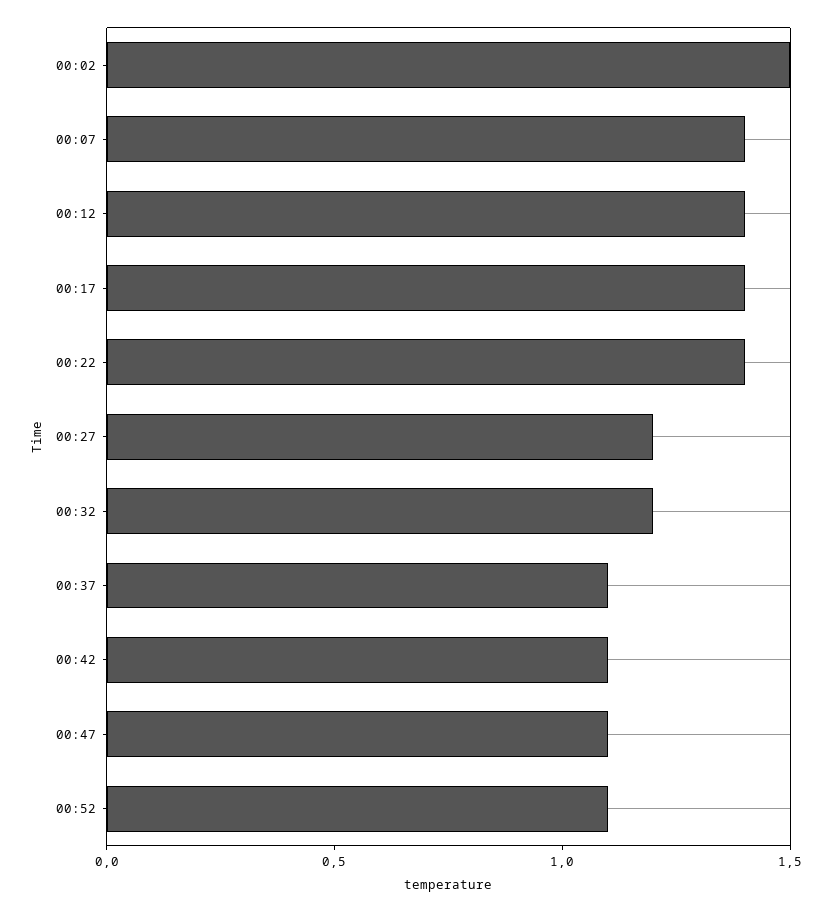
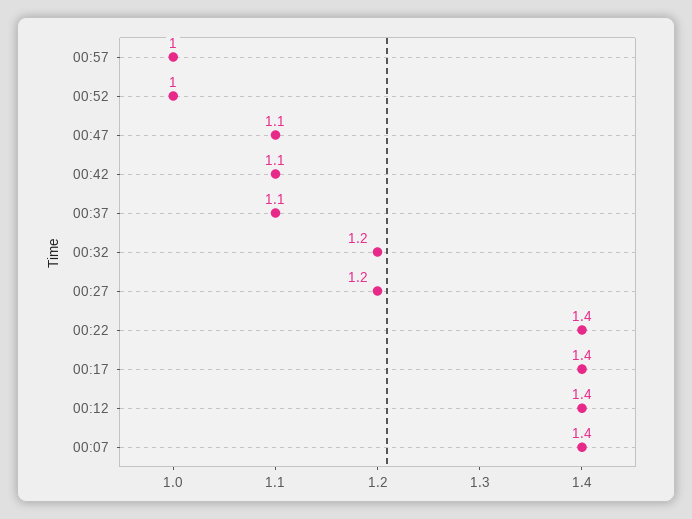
00:02: 1.5 -> none
00:52: 1.1 -> 1
00:57: none -> 1

